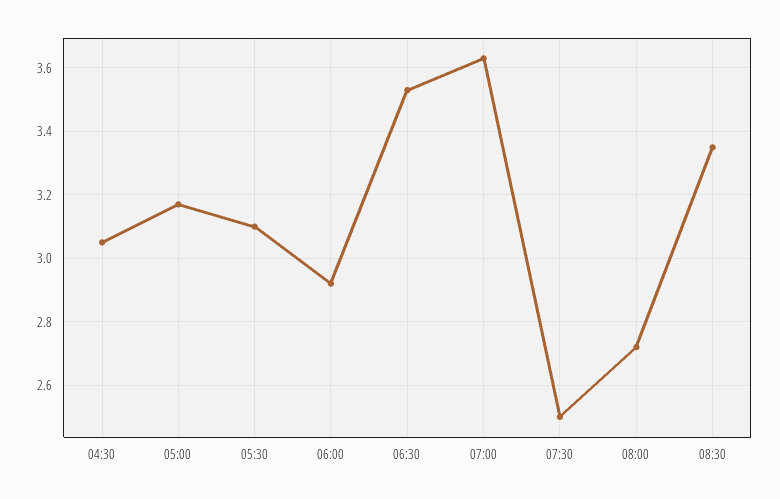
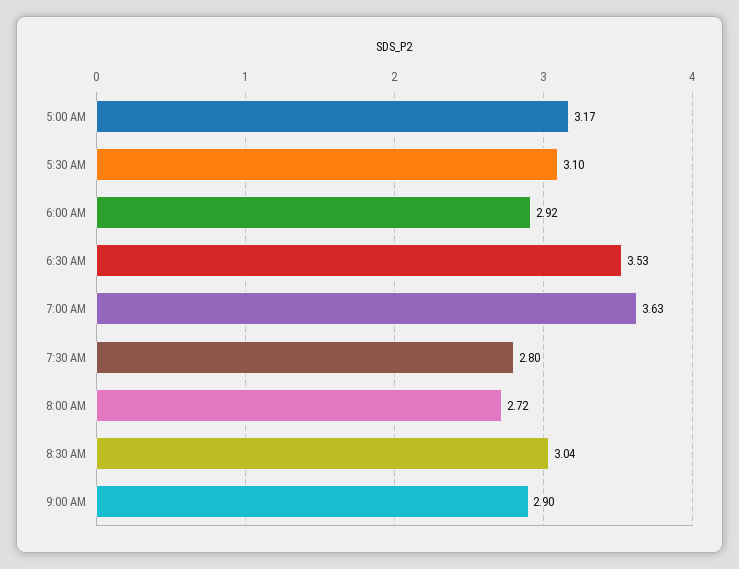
04:30: 3.05 -> none
07:30: 2.5 -> 2.8
08:30: 3.35 -> 3.04
9:00 AM: none -> 2.9

